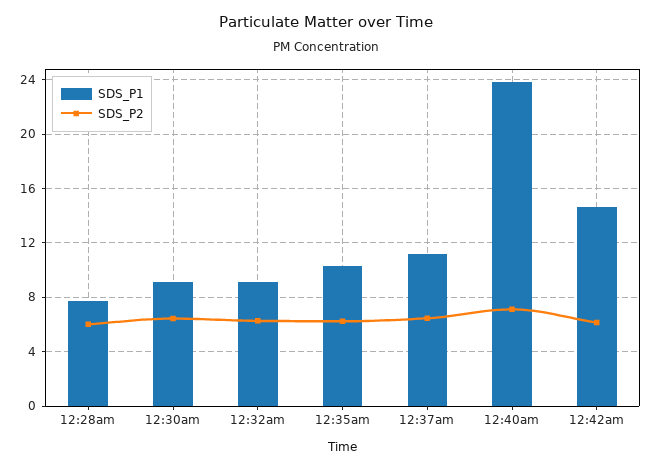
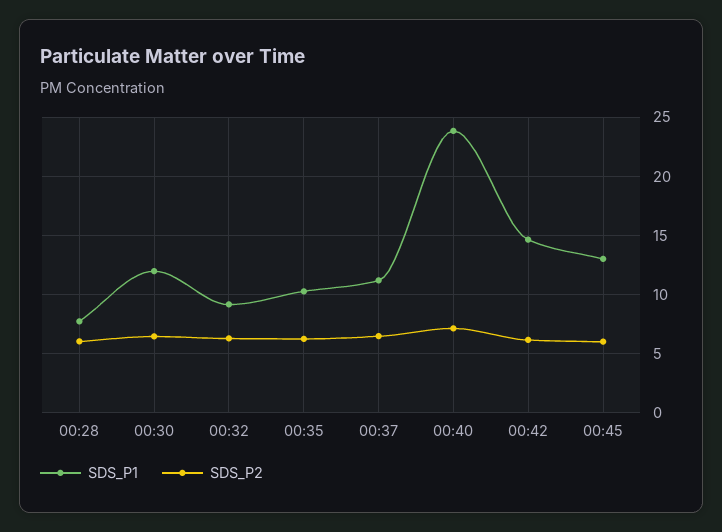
SDS_P1, 12:30am: 9 -> 12
SDS_P1, 00:45: none -> 13
SDS_P2, 00:45: none -> 6

